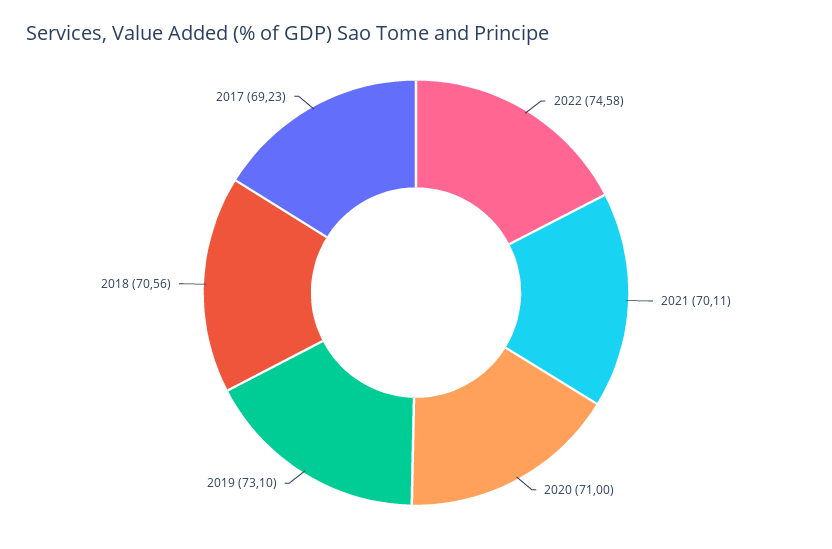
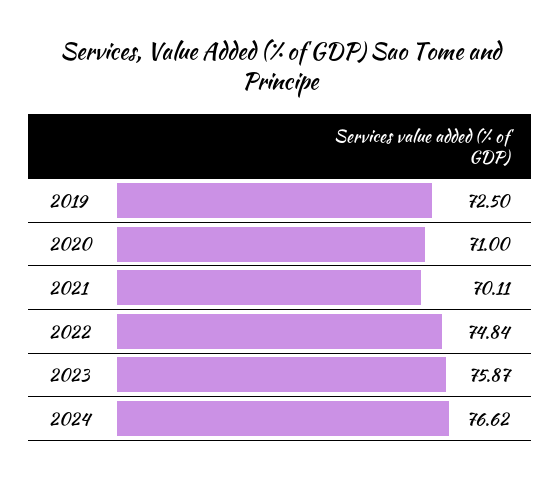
2022: 74.58 -> 74.84
2019: 73.1 -> 72.5
2018: 70.56 -> none
2017: 69.23 -> none
2023: none -> 75.87
2024: none -> 76.62

